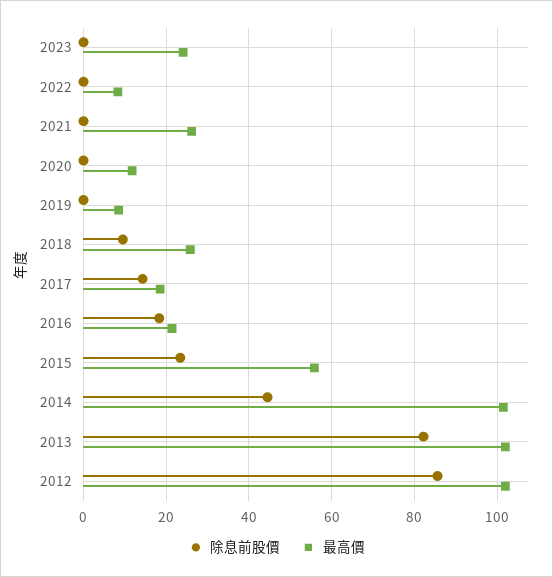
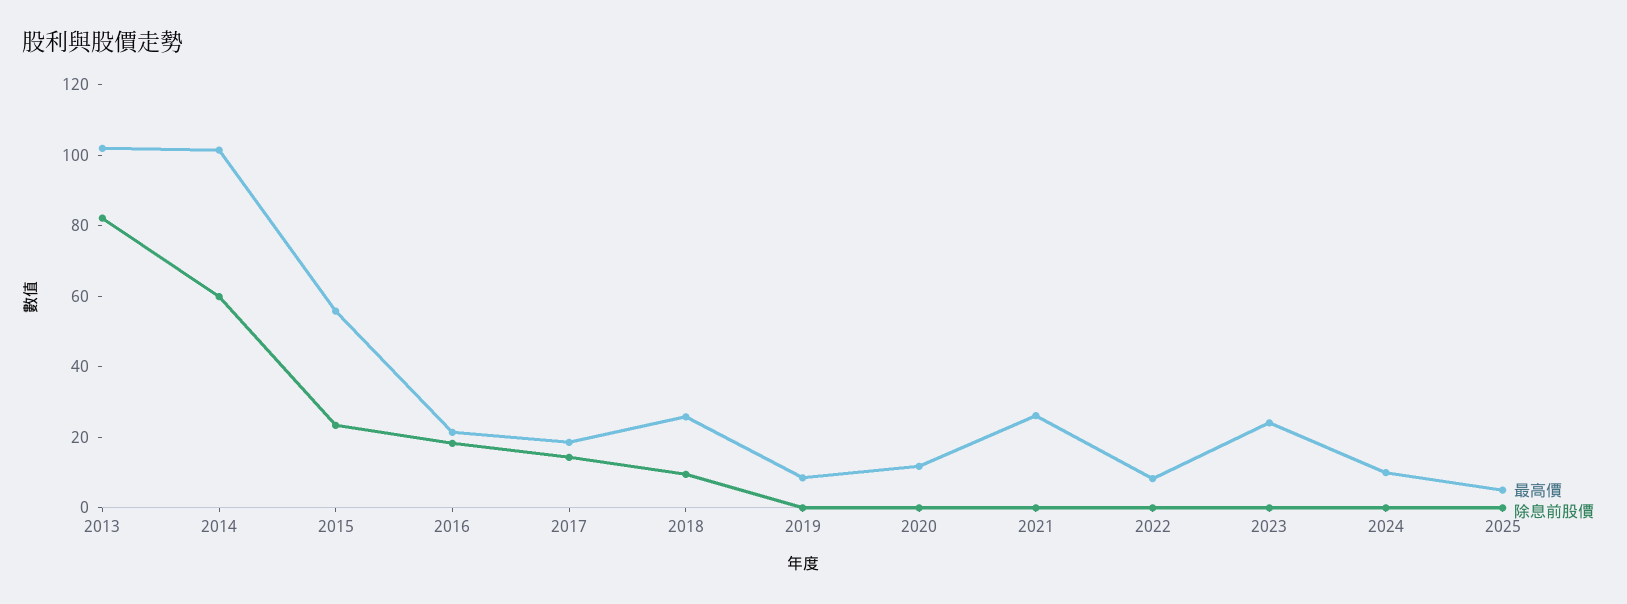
除息前股價, 2014: 44 -> 60
除息前股價, 2012: 86 -> none
最高價, 2012: 102 -> none
最高價, 2024: none -> 10
除息前股價, 2024: none -> 0
最高價, 2025: none -> 5
除息前股價, 2025: none -> 0

